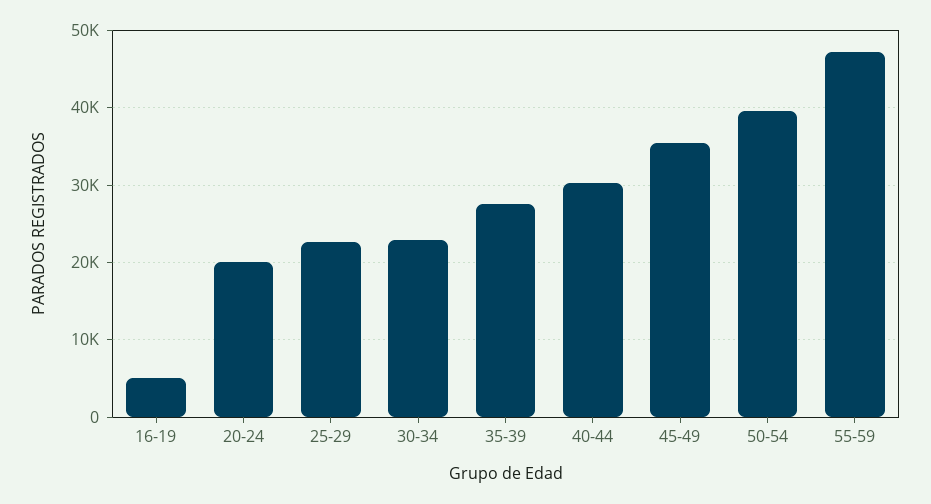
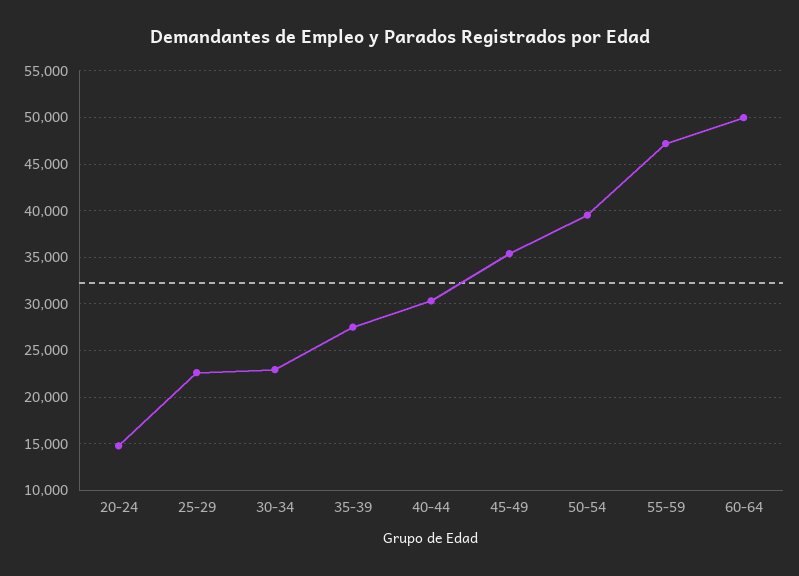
16-19: 5000 -> none
20-24: 20000 -> 15000
60-64: none -> 50000

